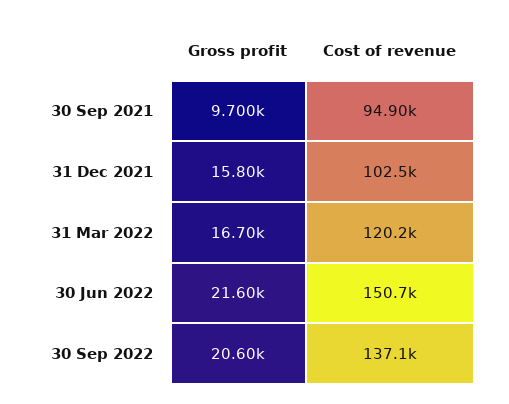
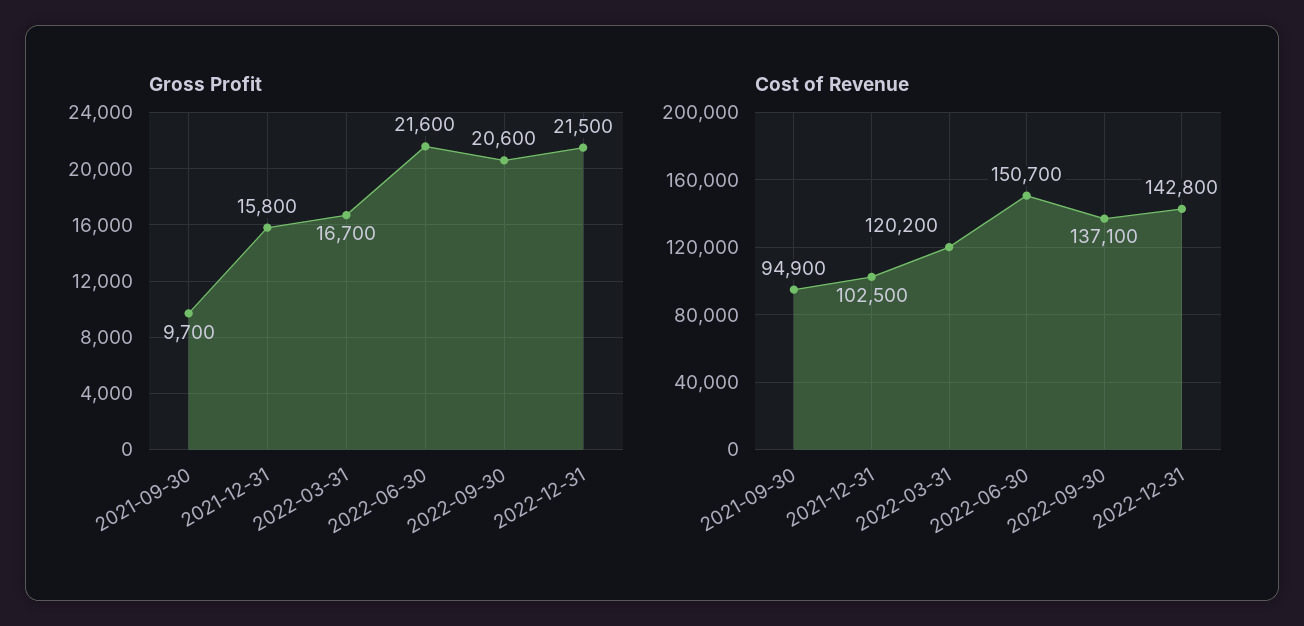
Gross profit, 2022-12-31: none -> 21500
Cost of revenue, 2022-12-31: none -> 142800

